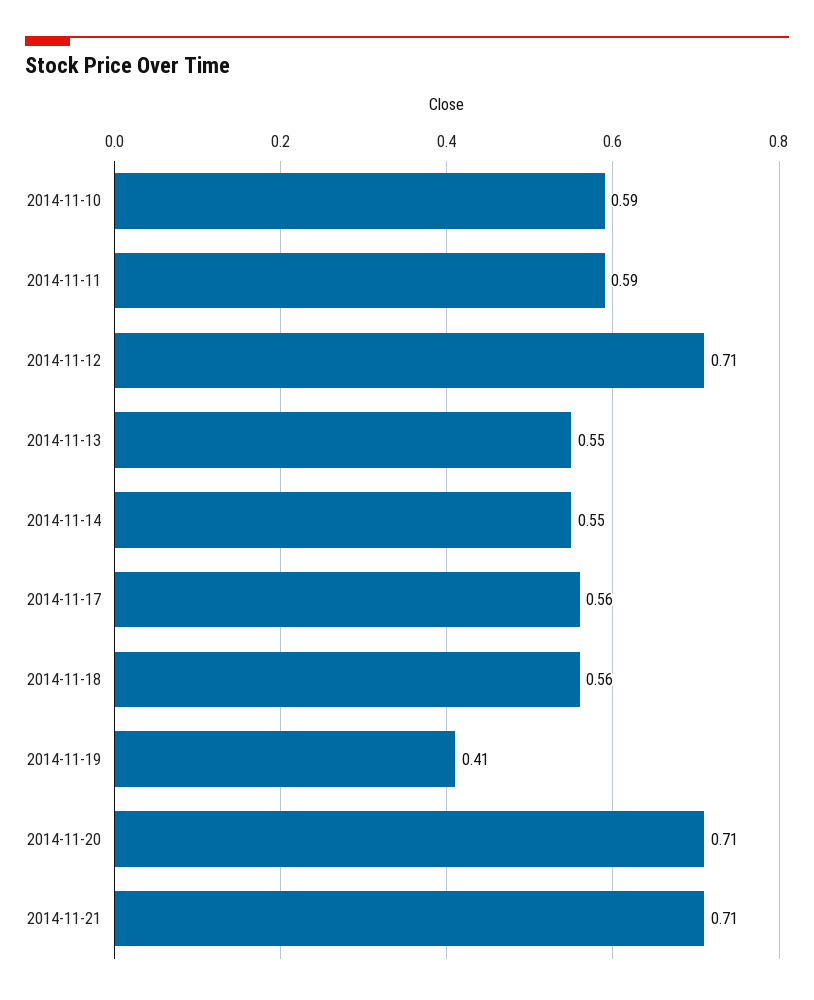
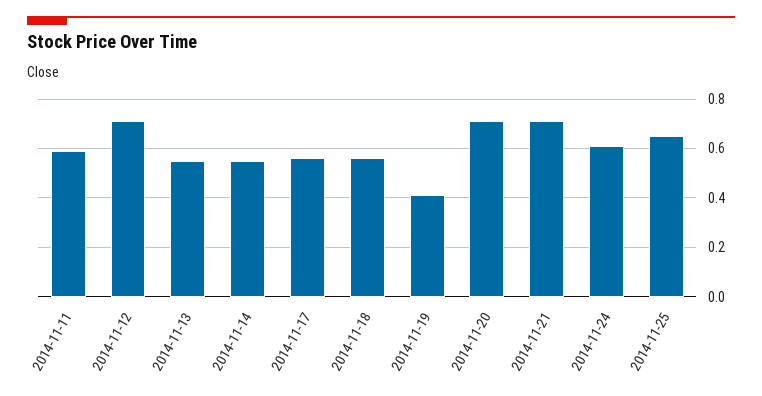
2014-11-10: 0.59 -> none
2014-11-24: none -> 0.6
2014-11-25: none -> 0.65

